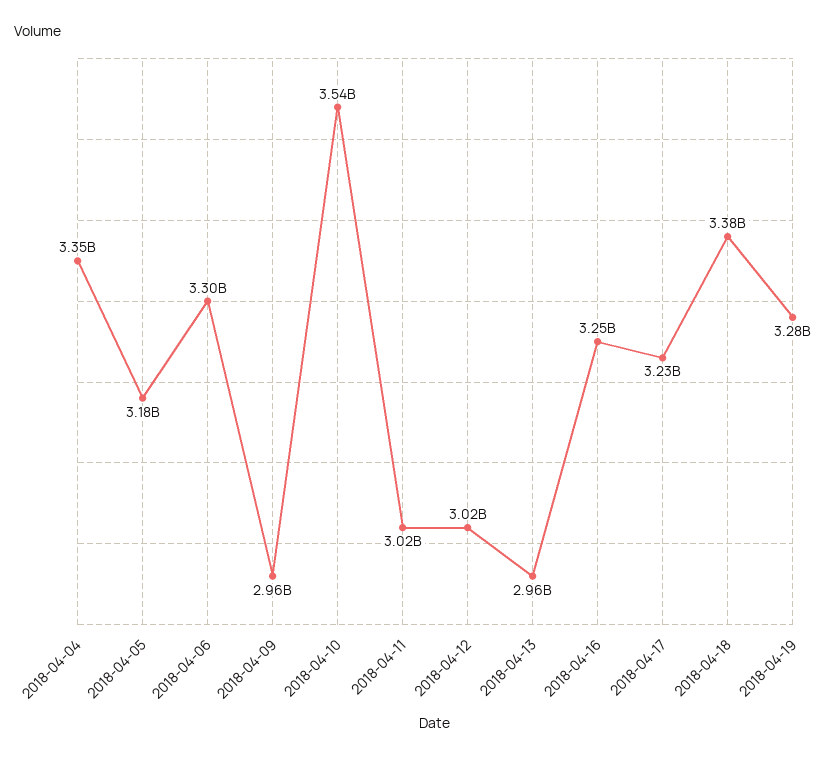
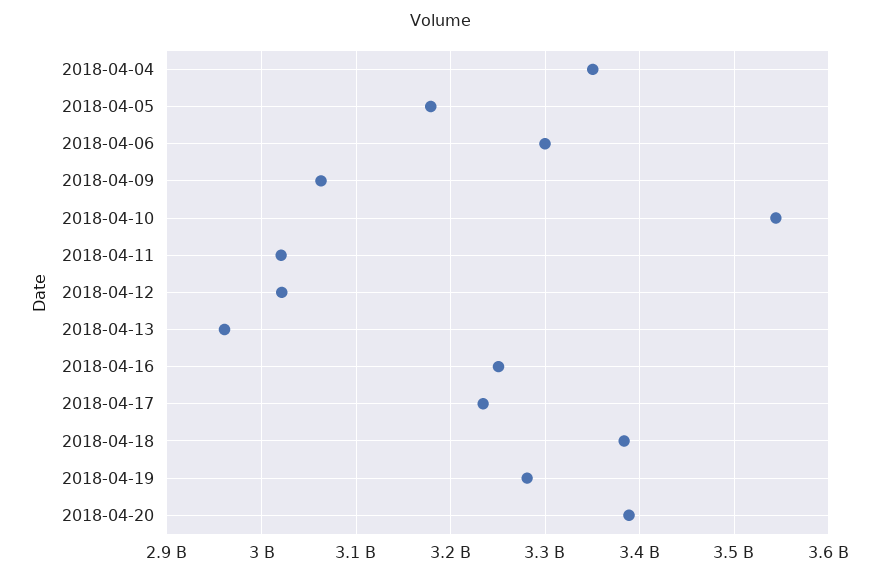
2018-04-09: 2960000000 -> 3060000000
2018-04-20: none -> 3390000000

